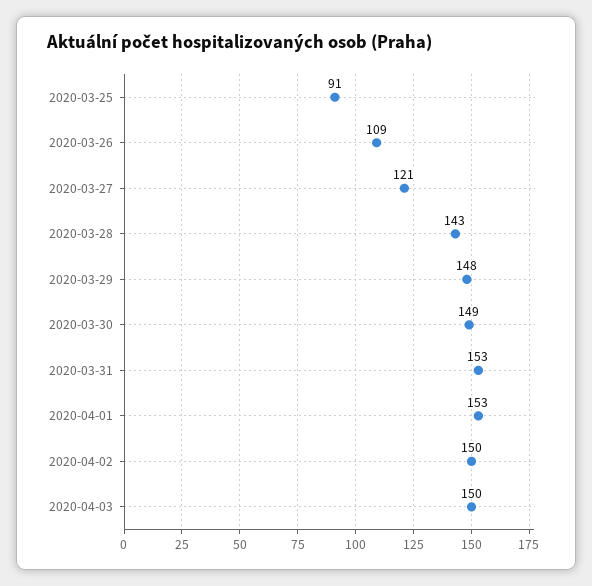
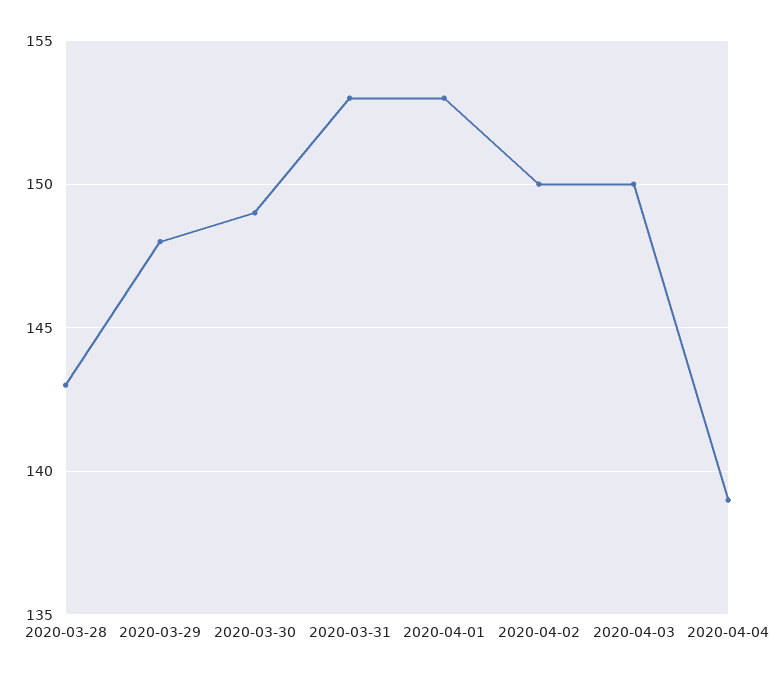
2020-03-25: 91 -> none
2020-03-26: 109 -> none
2020-03-27: 121 -> none
2020-04-04: none -> 139

